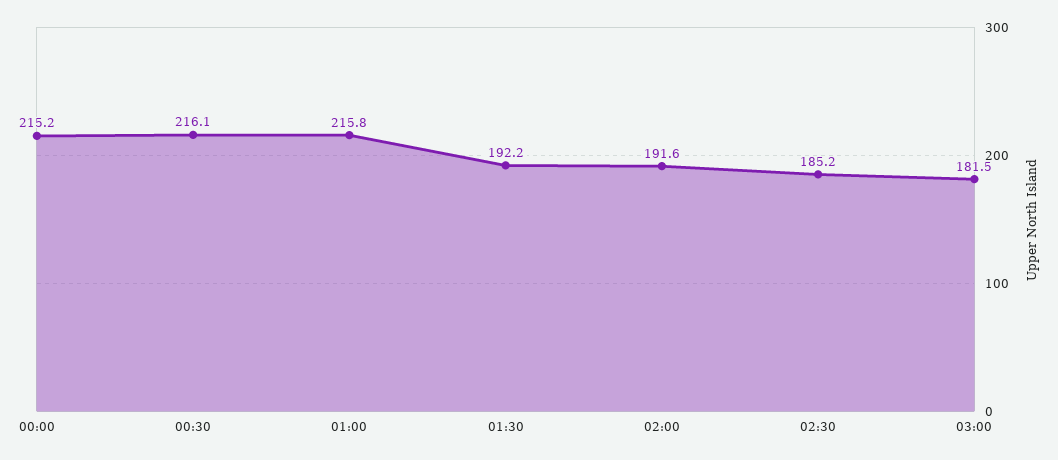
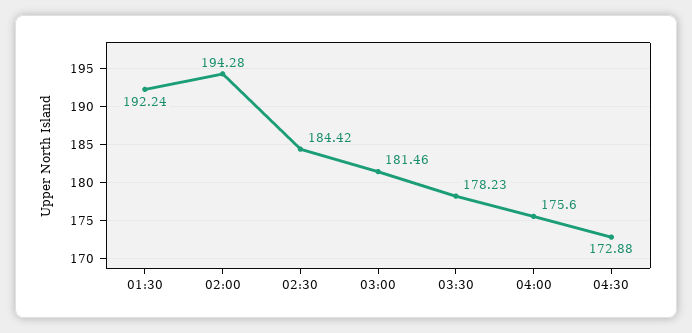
00:00: 215.2 -> none
00:30: 216.1 -> none
01:00: 215.8 -> none
02:00: 191.6 -> 194.28
02:30: 185.2 -> 184.42
03:30: none -> 178.23
04:00: none -> 175.6
04:30: none -> 172.88

